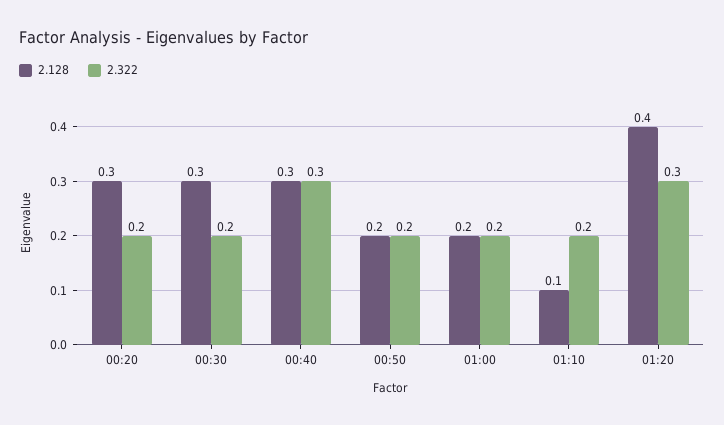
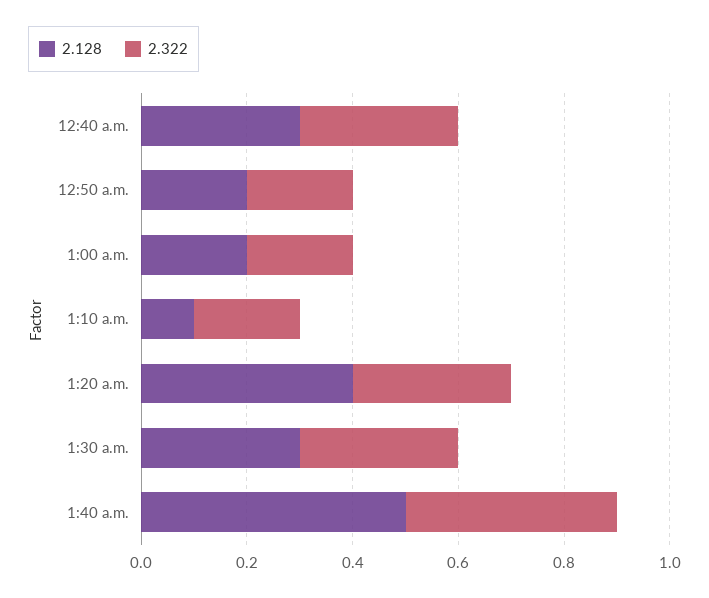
2.128, 00:20: 0.3 -> none
2.322, 00:20: 0.2 -> none
2.128, 00:30: 0.3 -> none
2.322, 00:30: 0.2 -> none
2.128, 1:30 a.m.: none -> 0.3
2.322, 1:30 a.m.: none -> 0.3
2.128, 1:40 a.m.: none -> 0.5
2.322, 1:40 a.m.: none -> 0.4

